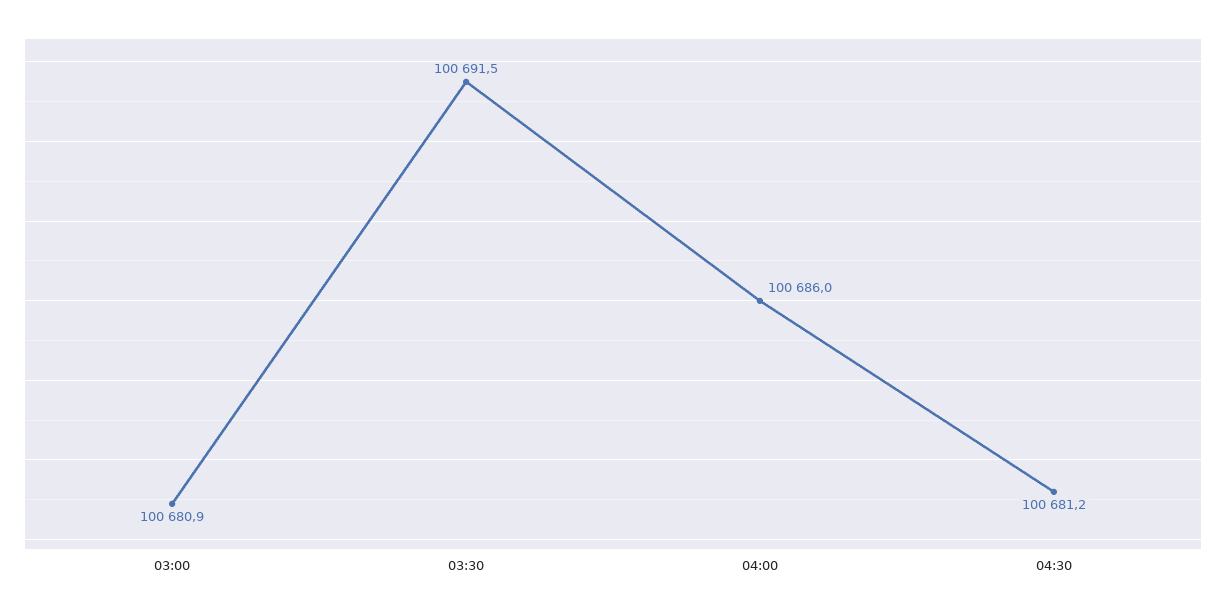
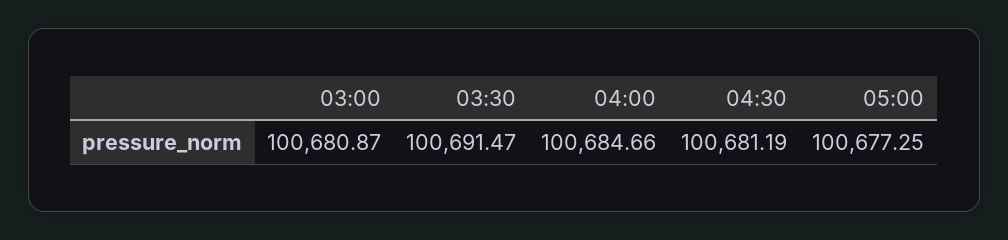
04:00: 100686 -> 100684.66
05:00: none -> 100677.25

